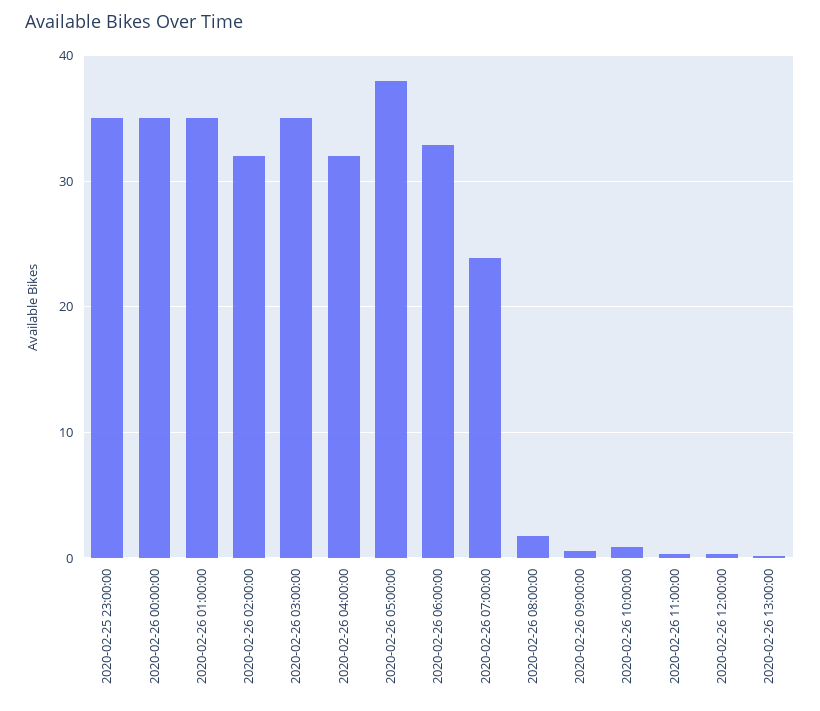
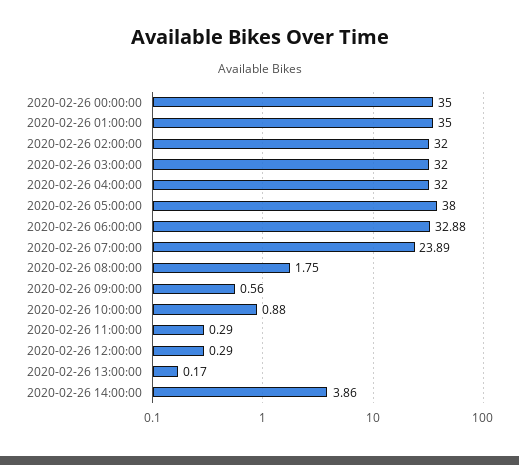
2020-02-25 23:00:00: 35 -> none
2020-02-26 03:00:00: 35 -> 32
2020-02-26 14:00:00: none -> 3.86

